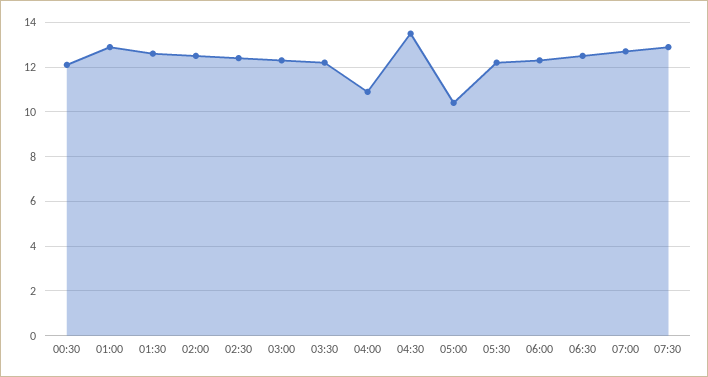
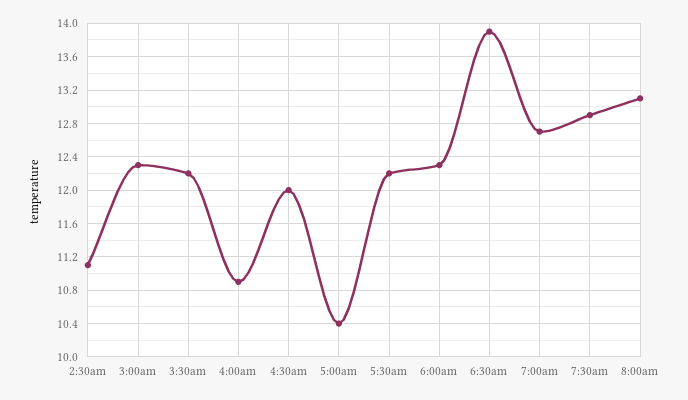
00:30: 12 -> none
01:00: 13 -> none
01:30: 12.5 -> none
02:00: 12.5 -> none
02:30: 12.5 -> 11.1
04:30: 13.5 -> 12
06:30: 12.5 -> 13.9
8:00am: none -> 13.1

